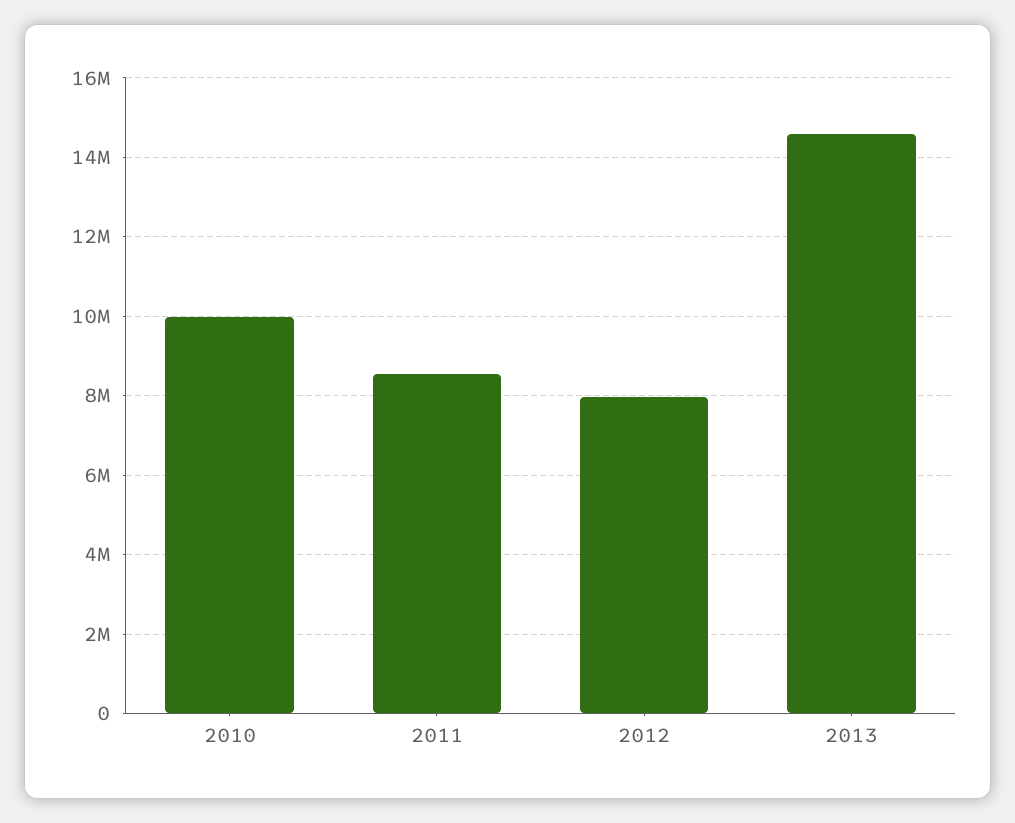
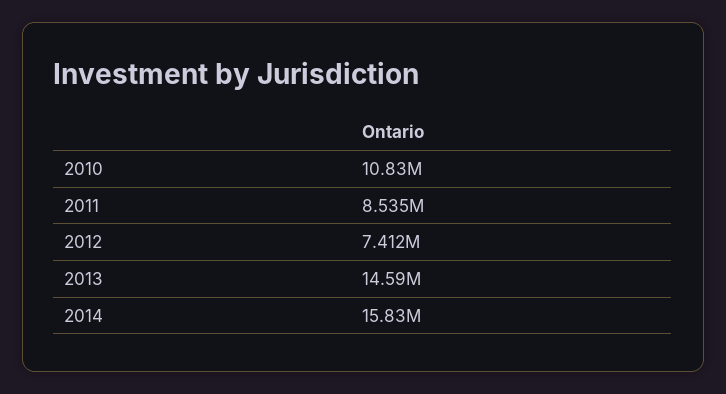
2010: 10000000 -> 10830000
2012: 8000000 -> 7412000
2014: none -> 15830000

